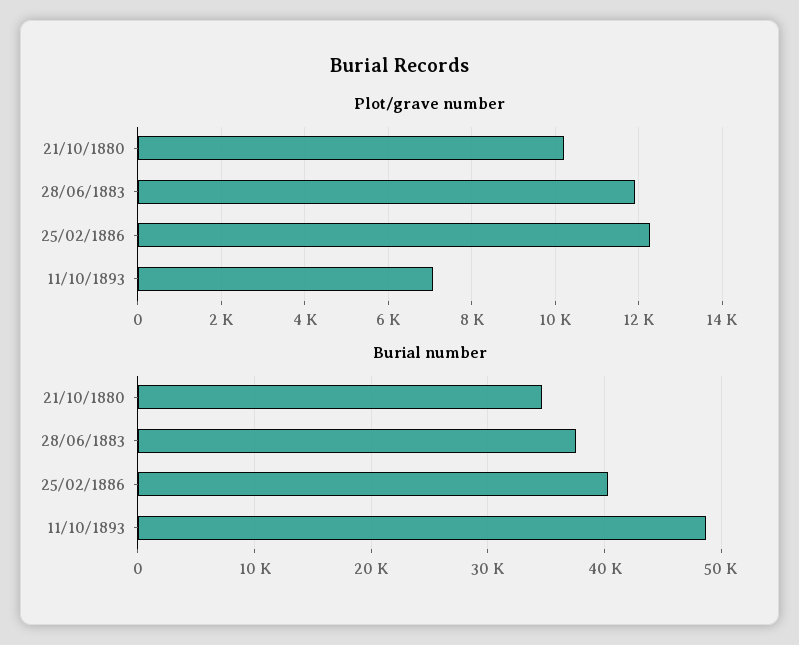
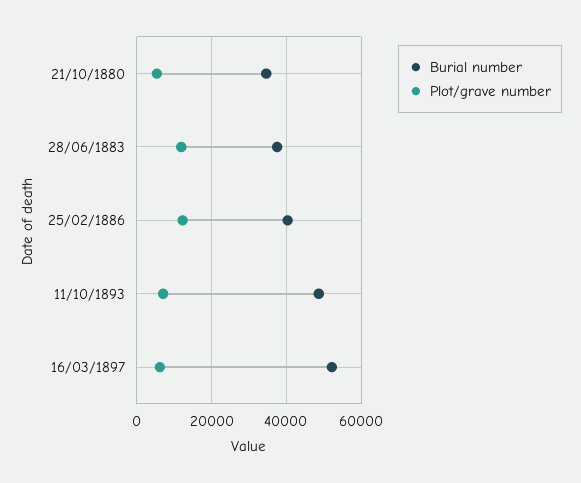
Plot/grave number, 21/10/1880: 10200 -> 6000
Burial number, 16/03/1897: none -> 52000
Plot/grave number, 16/03/1897: none -> 6000

